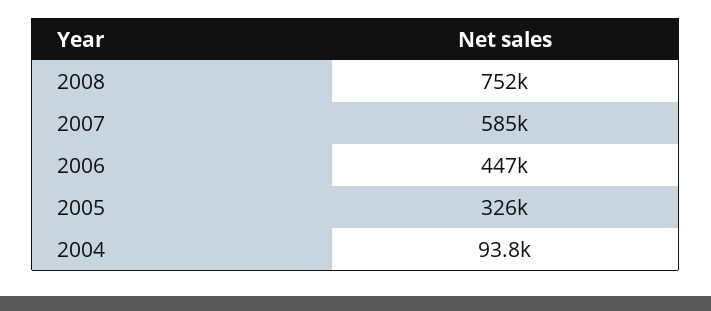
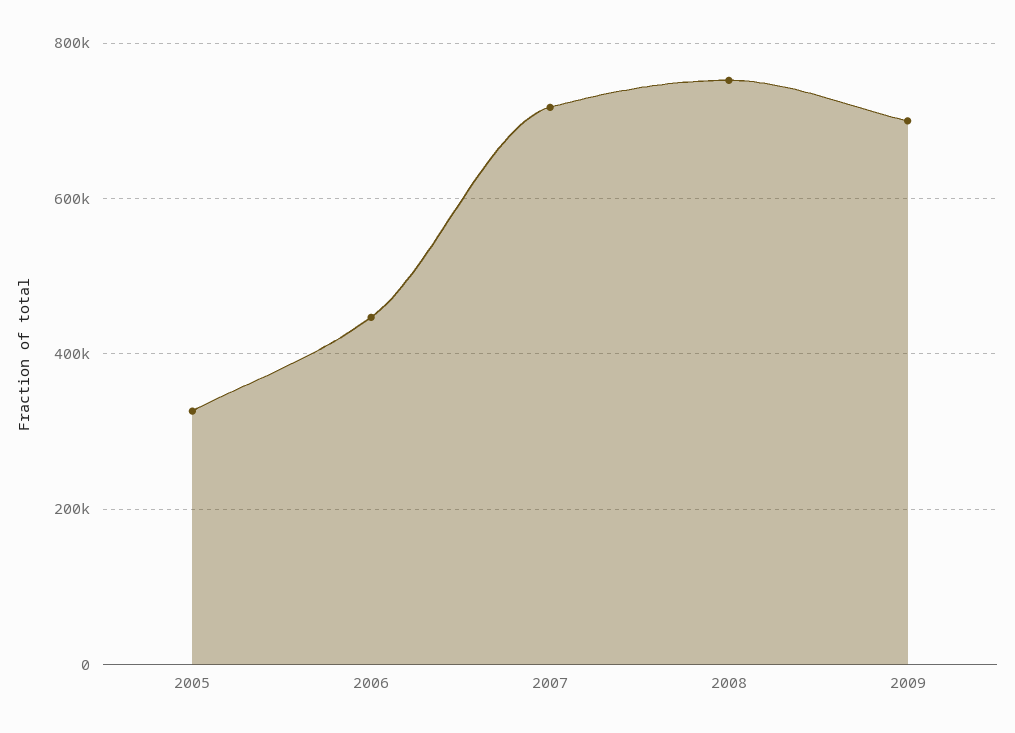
2007: 585000 -> 720000
2004: 93800 -> none
2009: none -> 700000

